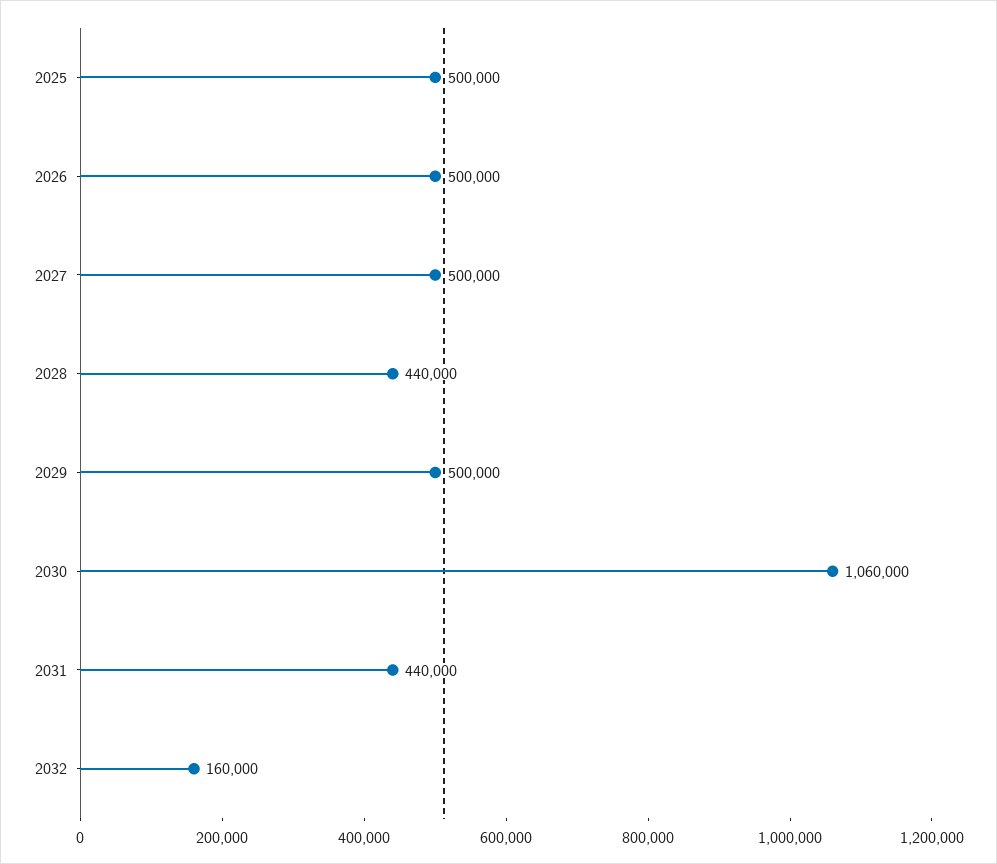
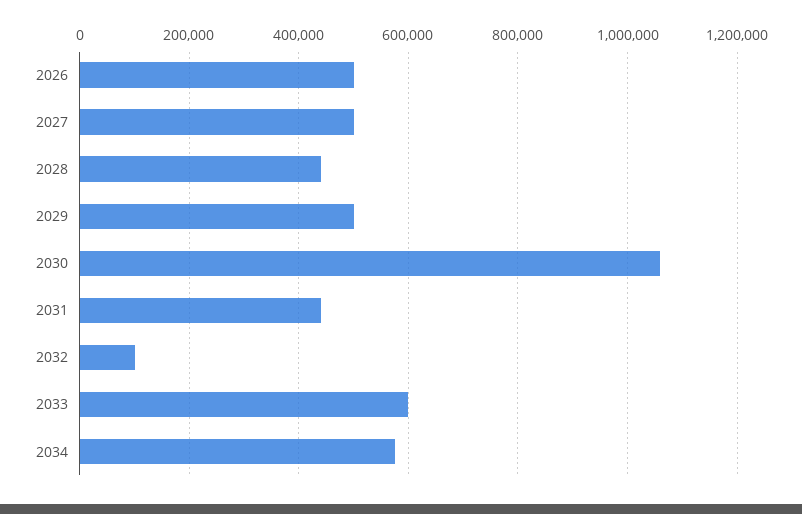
2025: 500000 -> none
2032: 160000 -> 100000
2033: none -> 600000
2034: none -> 580000

